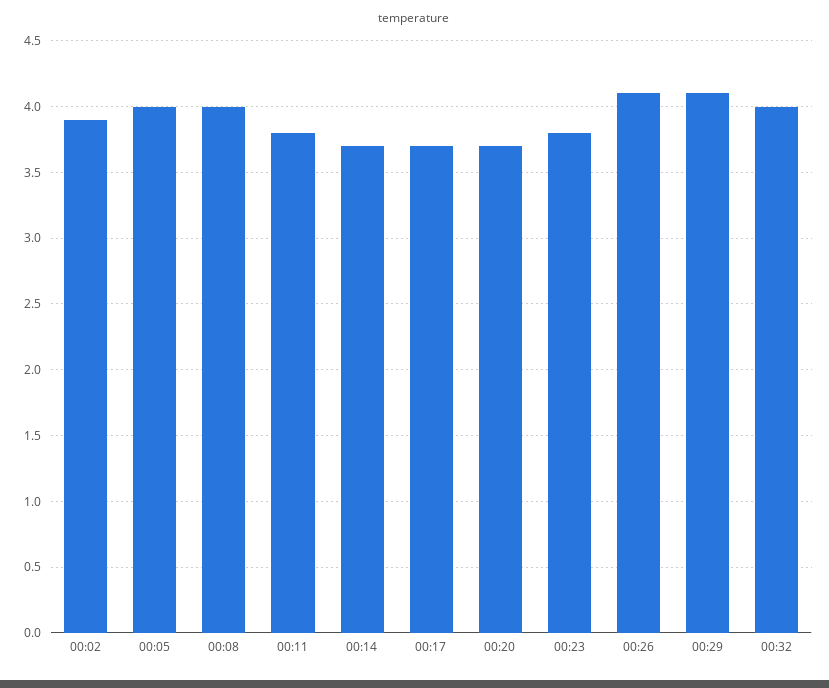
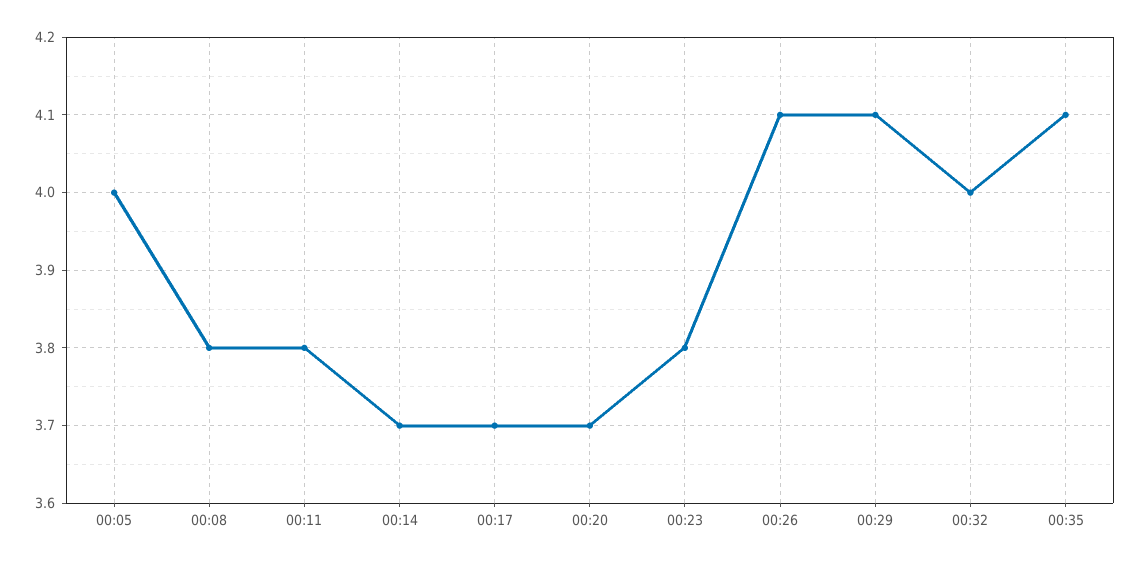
00:02: 3.9 -> none
00:08: 4 -> 3.8
00:35: none -> 4.1

